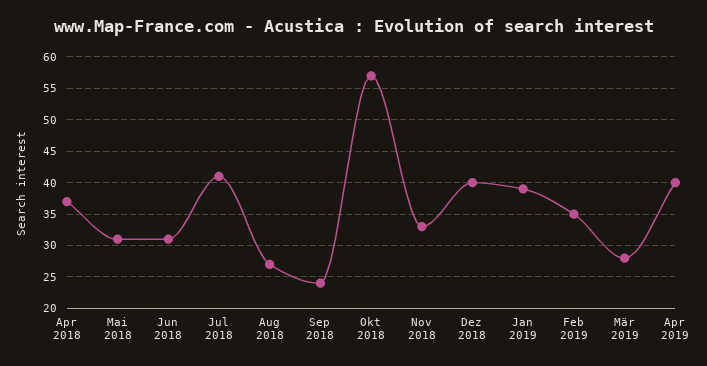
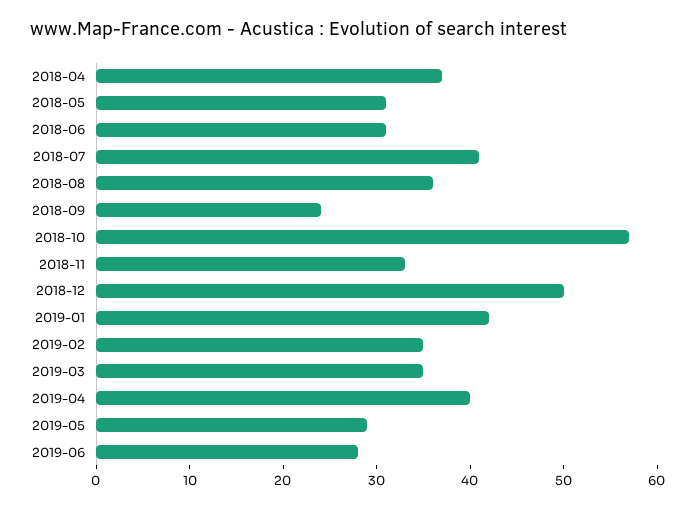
Aug 2018: 27 -> 36
Dez 2018: 40 -> 50
Jan 2019: 39 -> 42
Mär 2019: 28 -> 35
2019-05: none -> 29
2019-06: none -> 28

